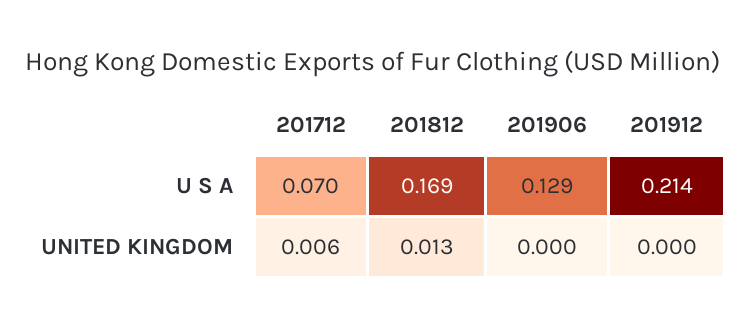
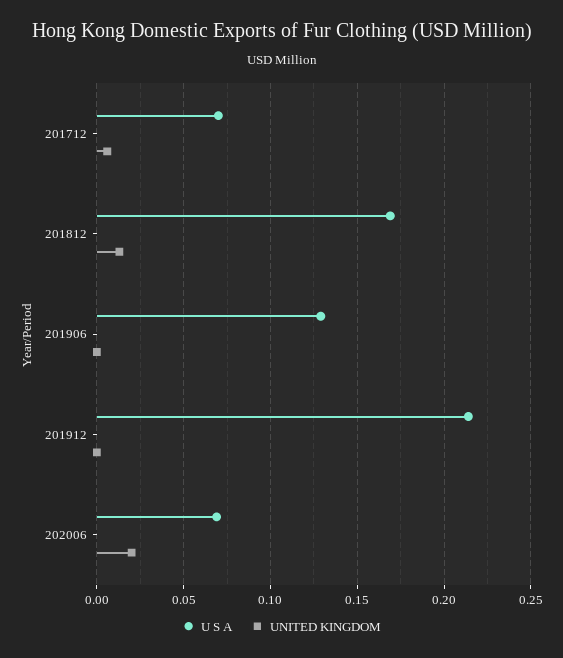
U S A, 202006: none -> 0.07
UNITED KINGDOM, 202006: none -> 0.02

